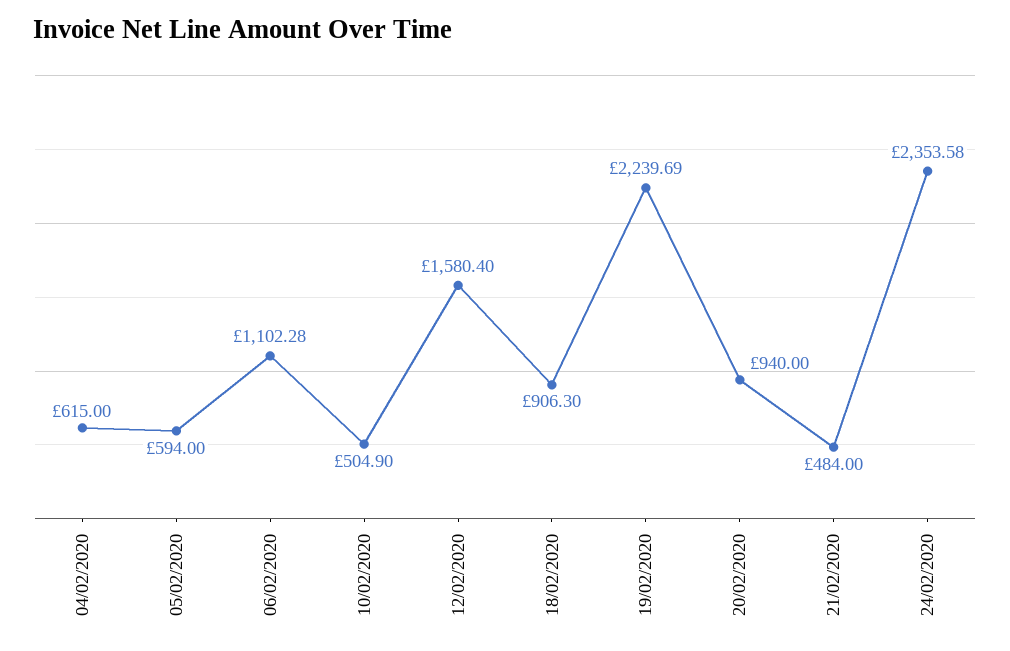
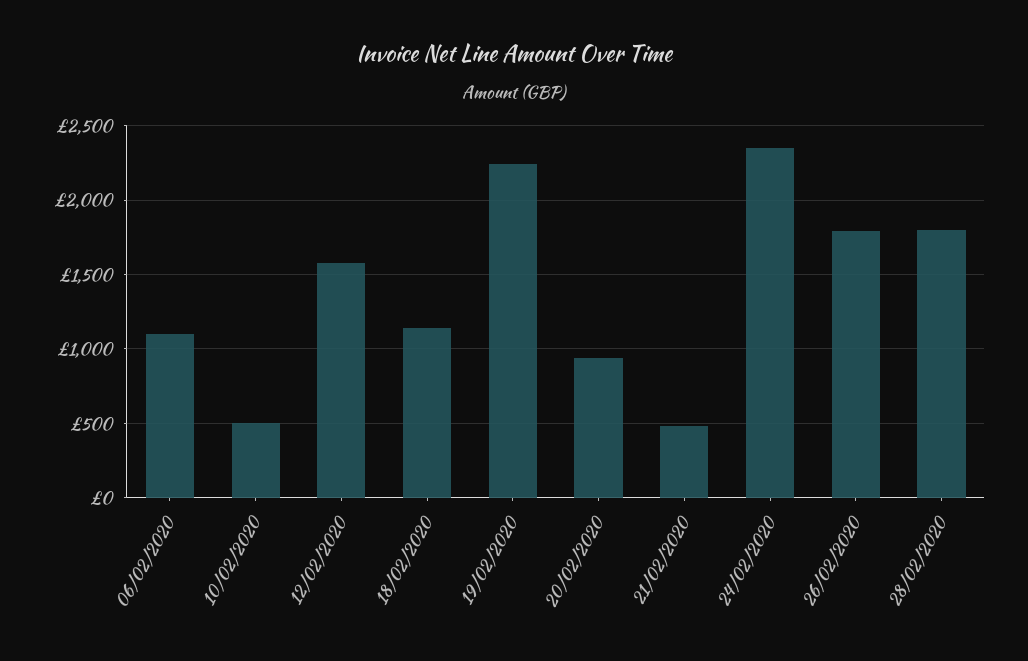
04/02/2020: 615 -> none
05/02/2020: 594 -> none
18/02/2020: 906.3 -> 1150
26/02/2020: none -> 1800
28/02/2020: none -> 1800

